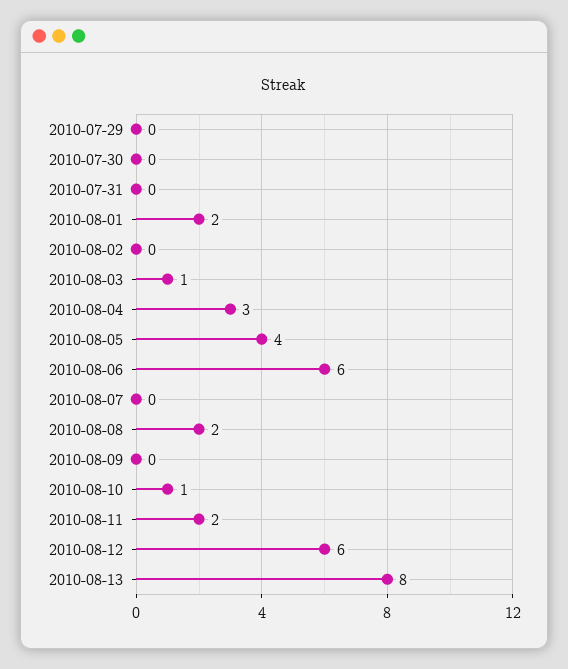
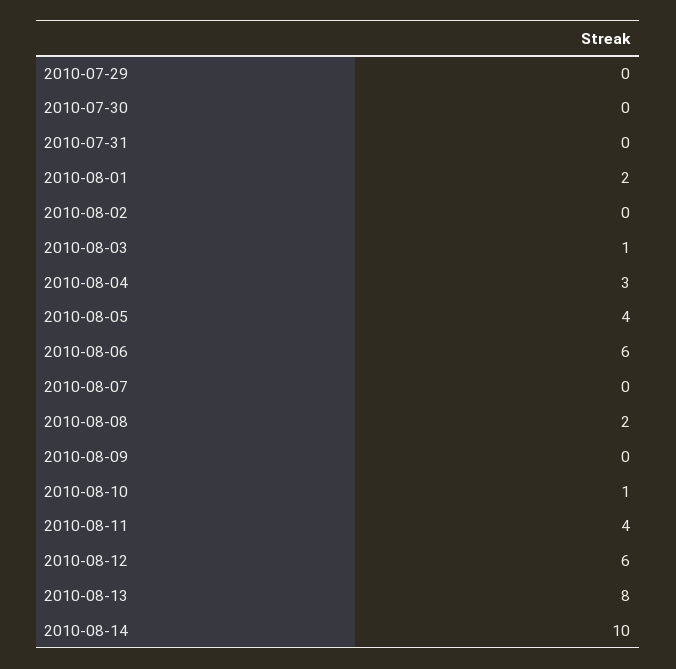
2010-08-11: 2 -> 4
2010-08-14: none -> 10

